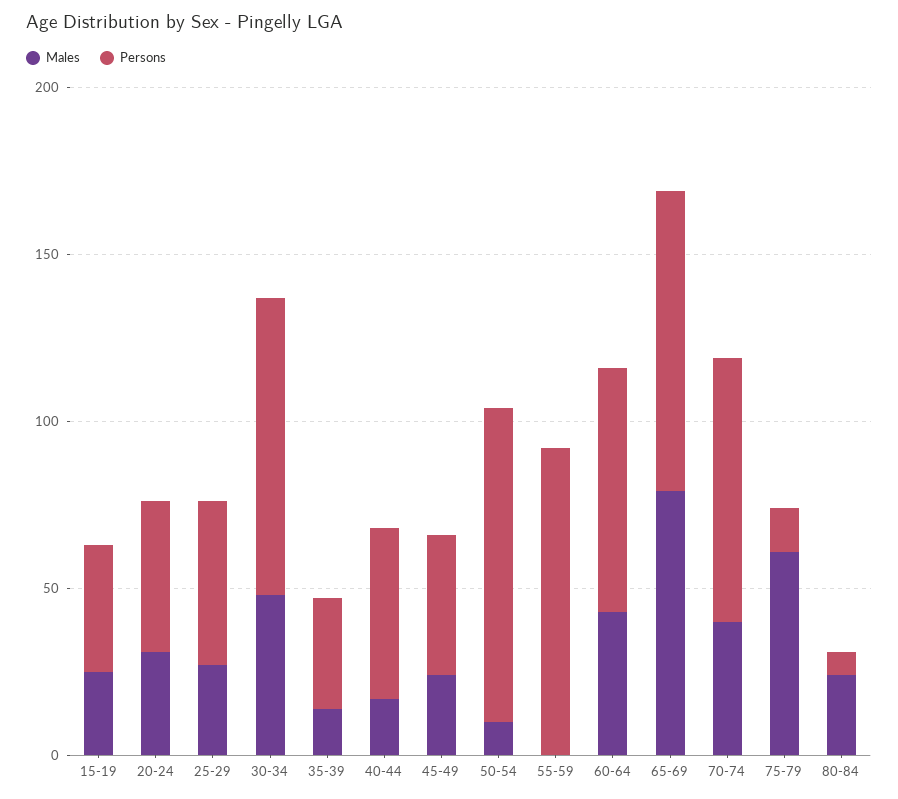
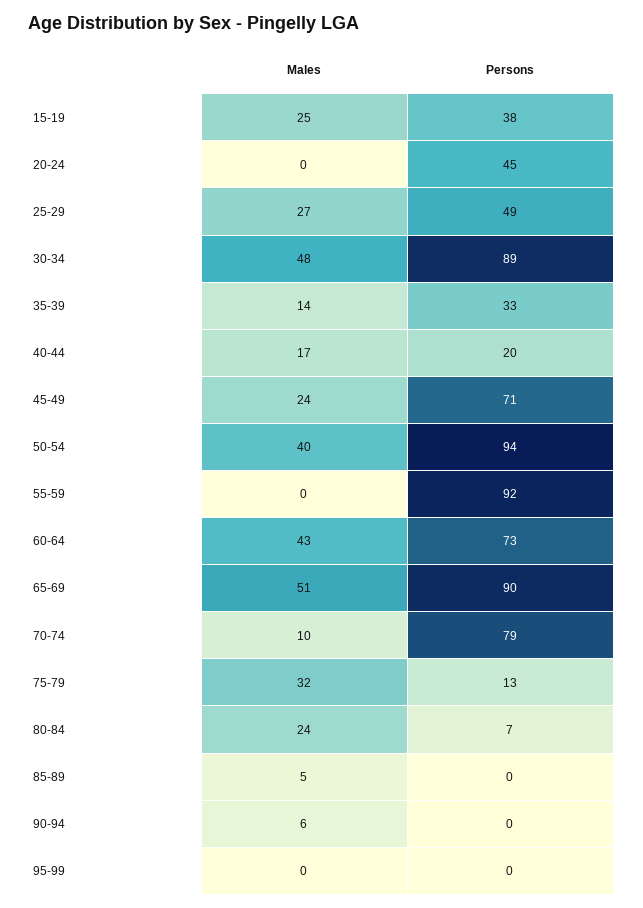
Males, 20-24: 30 -> 0
Persons, 40-44: 50 -> 20
Persons, 45-49: 40 -> 71
Males, 50-54: 10 -> 40
Males, 65-69: 80 -> 51
Males, 70-74: 40 -> 10
Males, 75-79: 60 -> 32
Males, 85-89: none -> 5
Persons, 85-89: none -> 0
Males, 90-94: none -> 6
Persons, 90-94: none -> 0
Males, 95-99: none -> 0
Persons, 95-99: none -> 0

